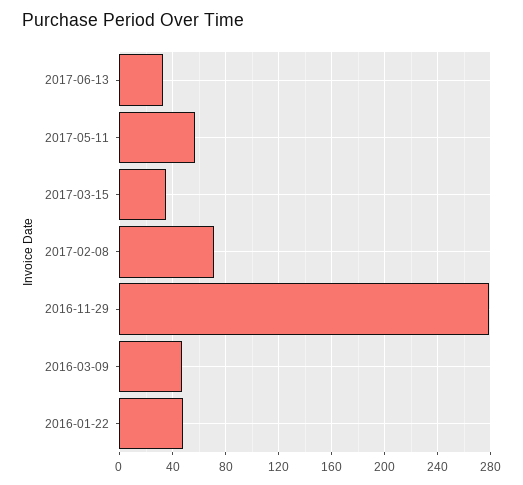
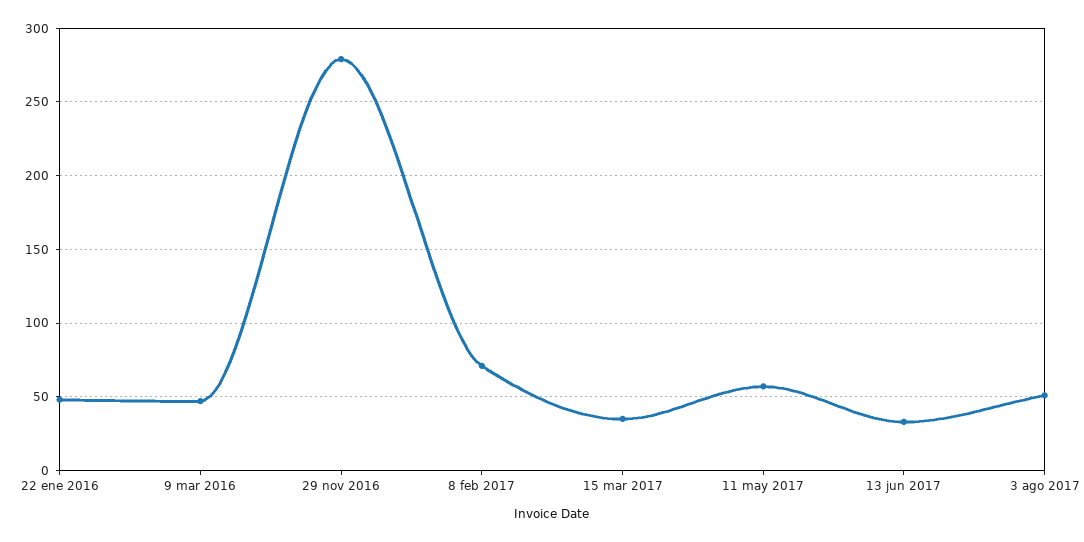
3 ago 2017: none -> 50

